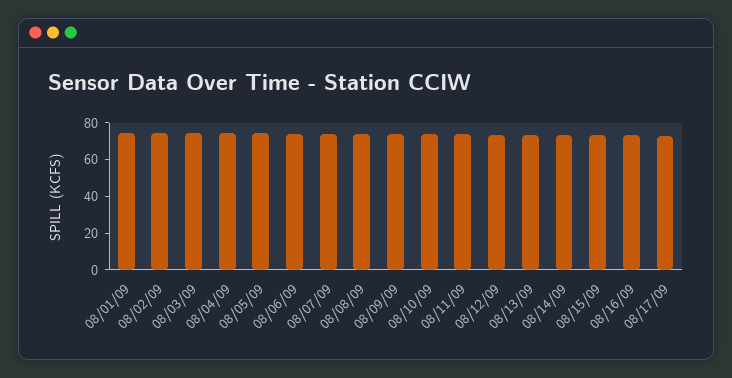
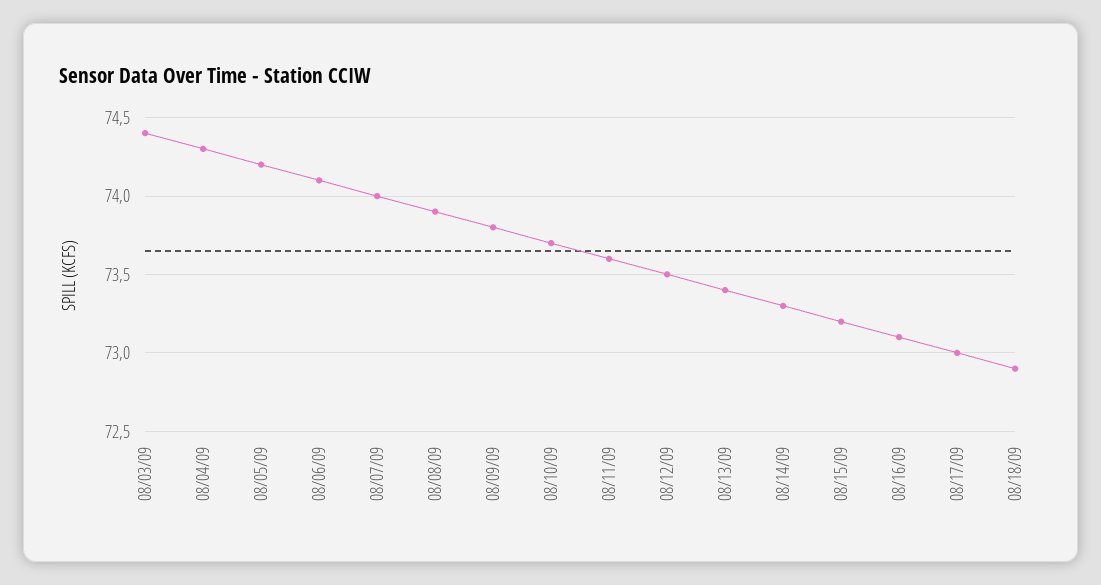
08/01/09: 75 -> none
08/02/09: 75 -> none
08/18/09: none -> 72.9

